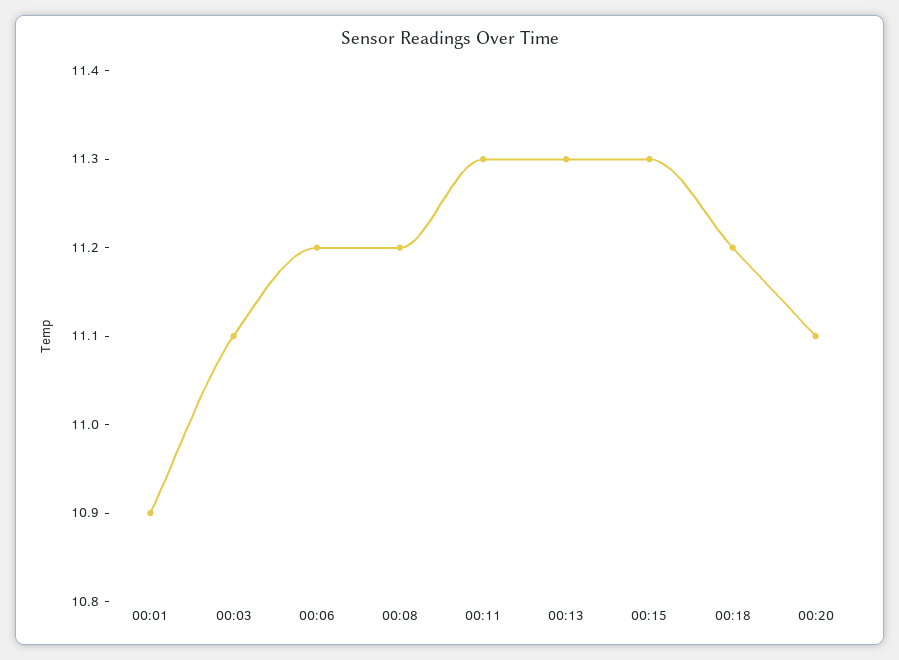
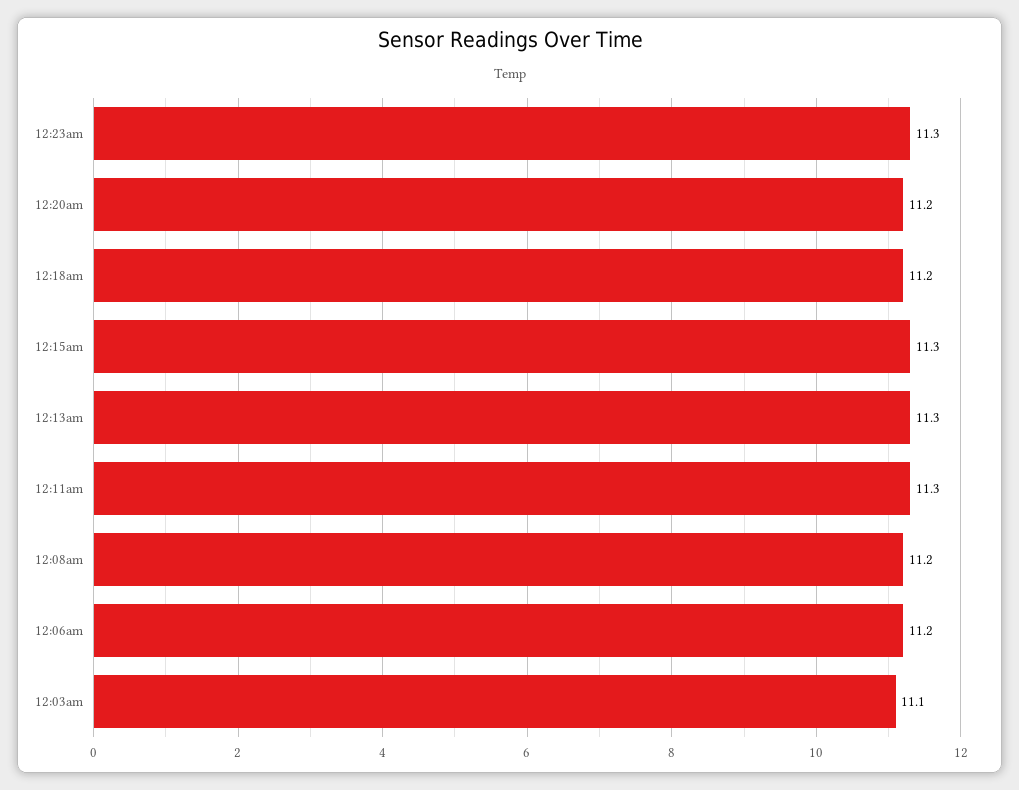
00:01: 10.9 -> none
00:20: 11.1 -> 11.2
12:23am: none -> 11.3

